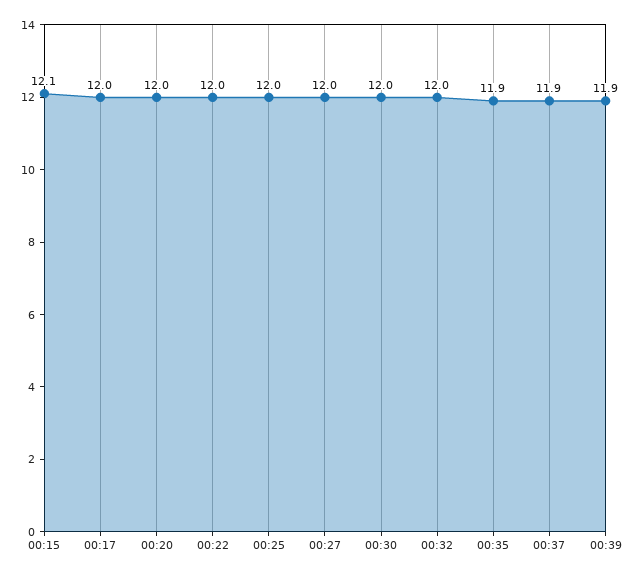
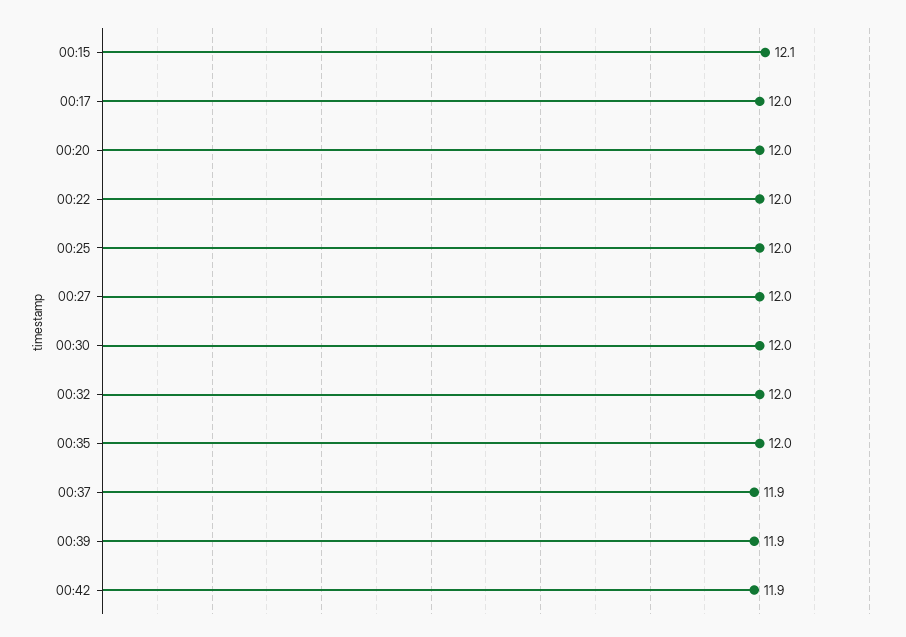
00:35: 11.9 -> 12
00:42: none -> 11.9

